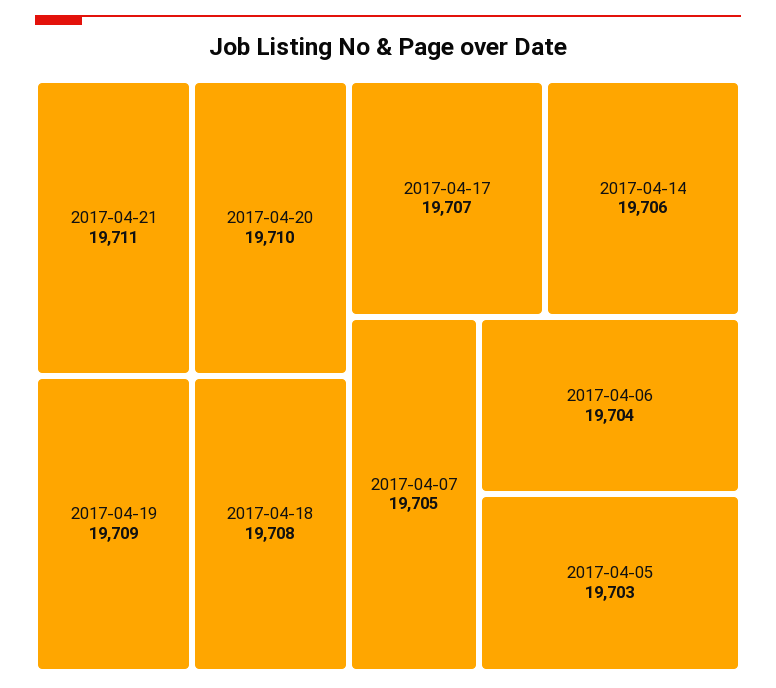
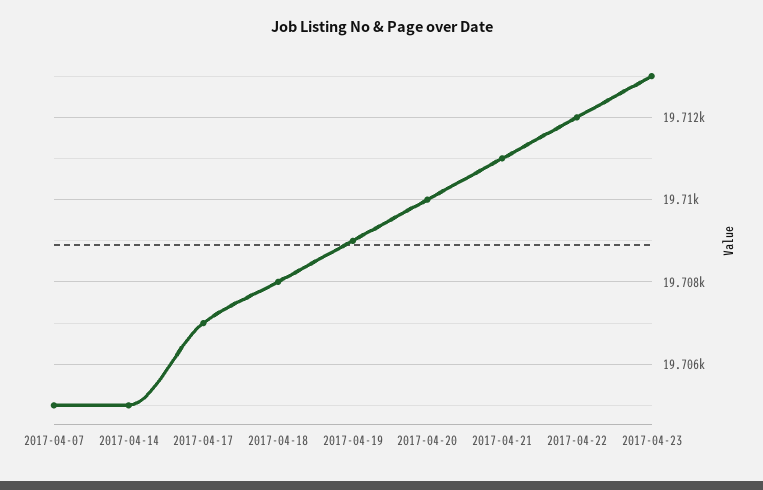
2017-04-14: 19706 -> 19705
2017-04-06: 19704 -> none
2017-04-05: 19703 -> none
2017-04-22: none -> 19712
2017-04-23: none -> 19713

